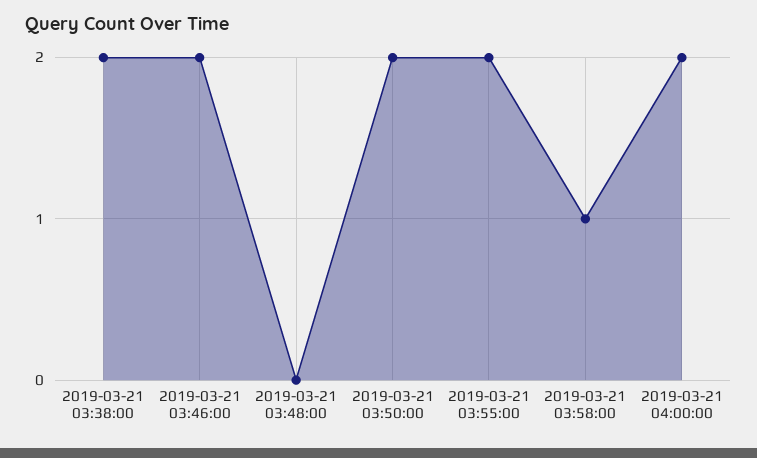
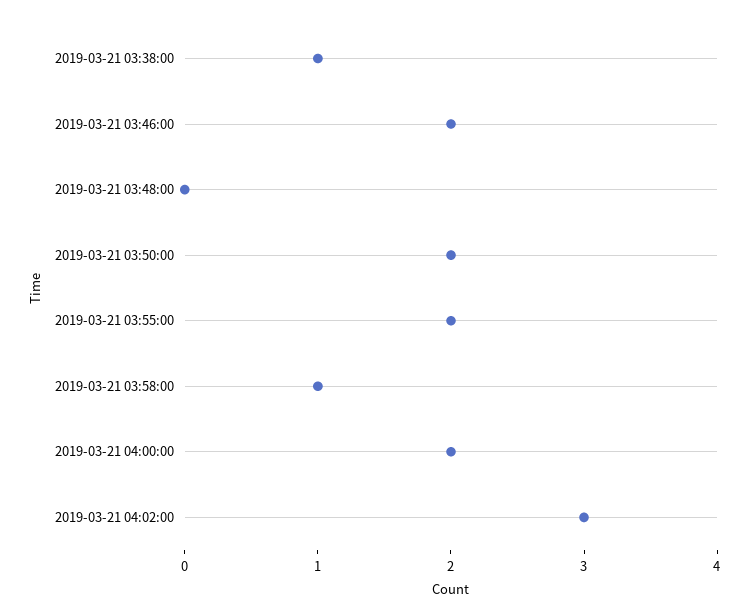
2019-03-21 03:38:00: 2 -> 1
2019-03-21 04:02:00: none -> 3

